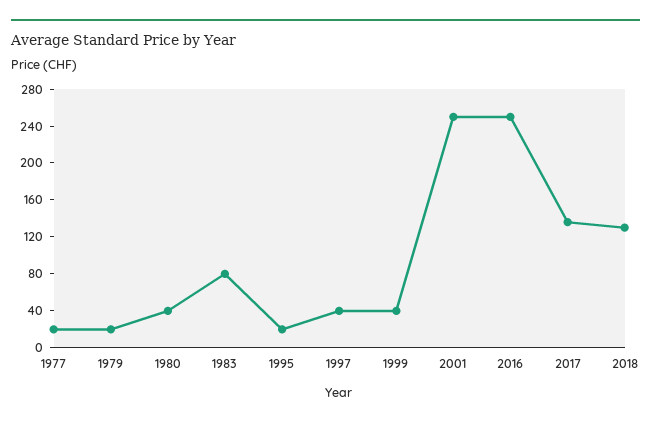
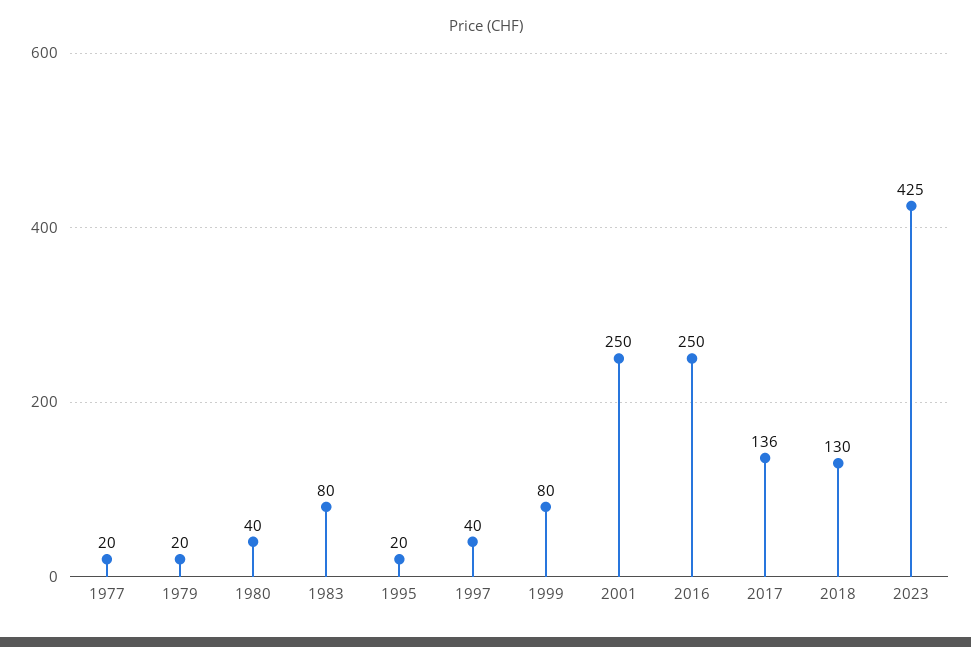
1999: 40 -> 80
2023: none -> 425

